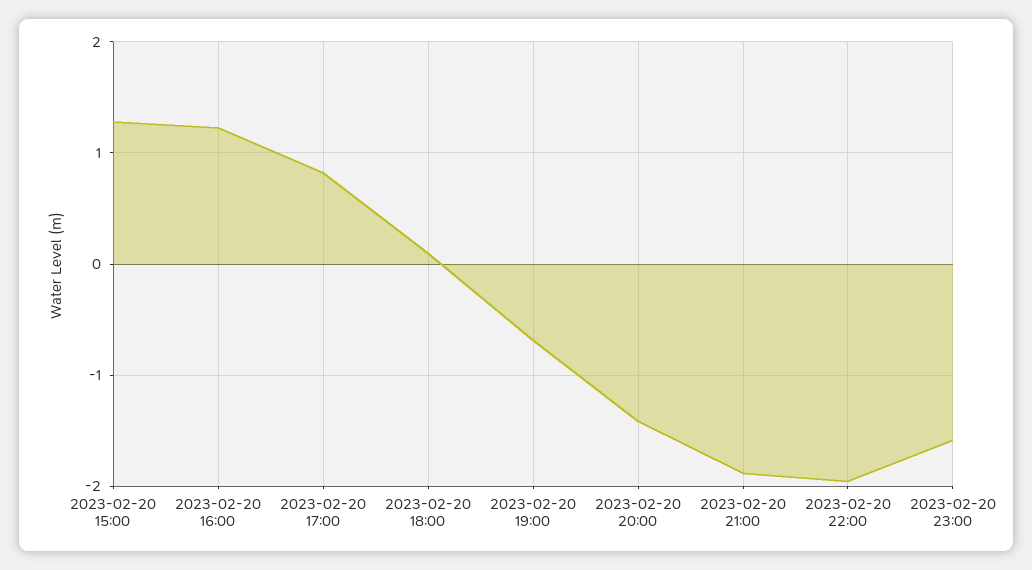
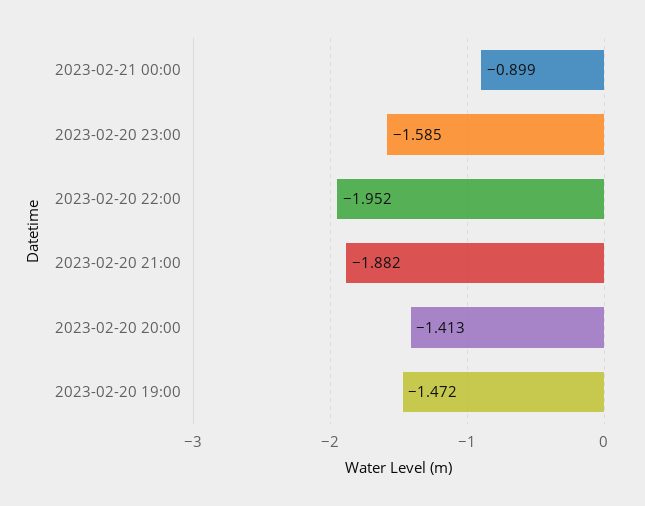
2023-02-20 15:00: 1.3 -> none
2023-02-20 16:00: 1.2 -> none
2023-02-20 17:00: 0.8 -> none
2023-02-20 18:00: 0.1 -> none
2023-02-20 19:00: -0.7 -> -1.472
2023-02-21 00:00: none -> -0.899

